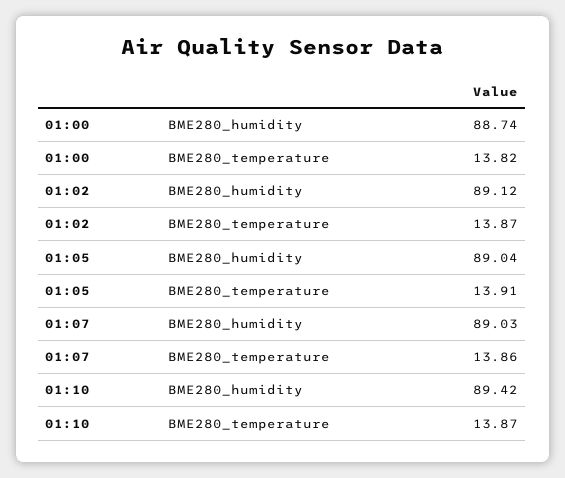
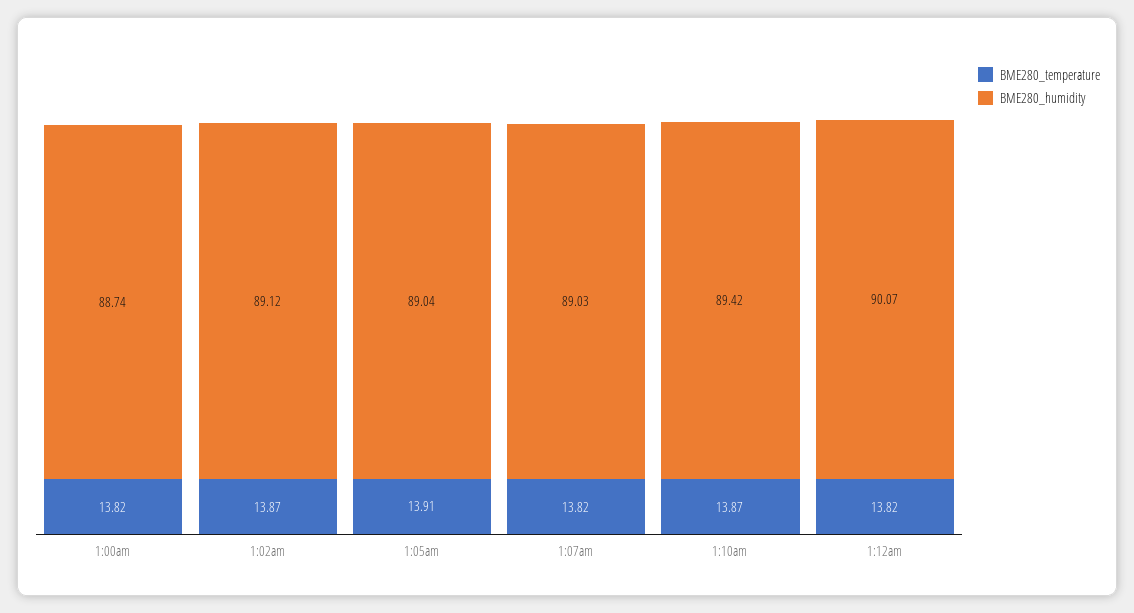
BME280_temperature, 01:07: 13.86 -> 13.82
BME280_temperature, 1:12am: none -> 13.82
BME280_humidity, 1:12am: none -> 90.07

